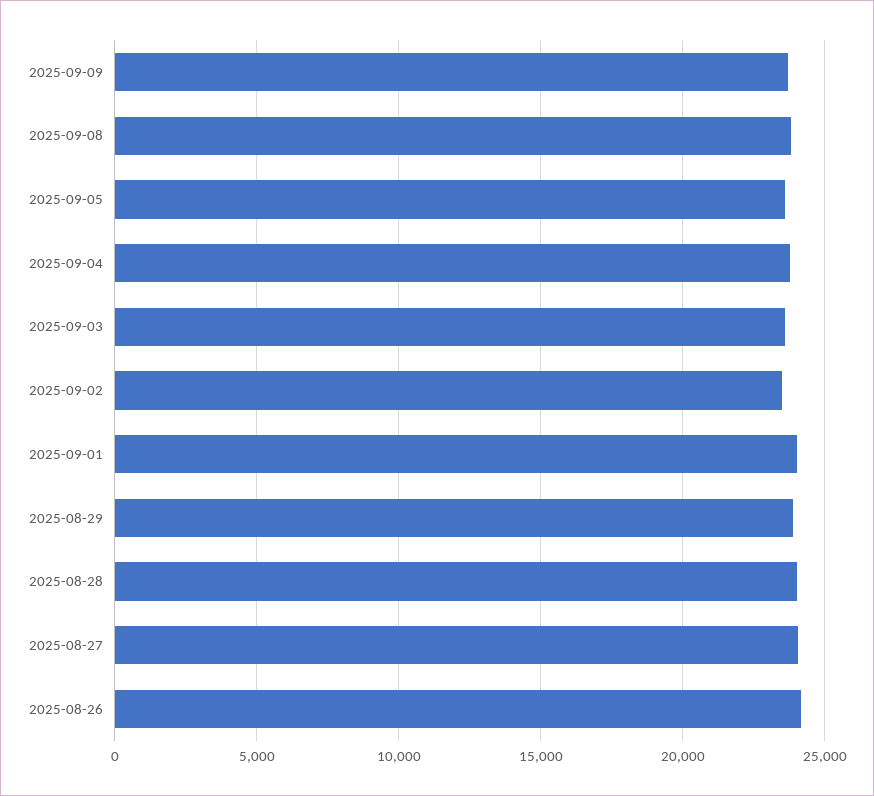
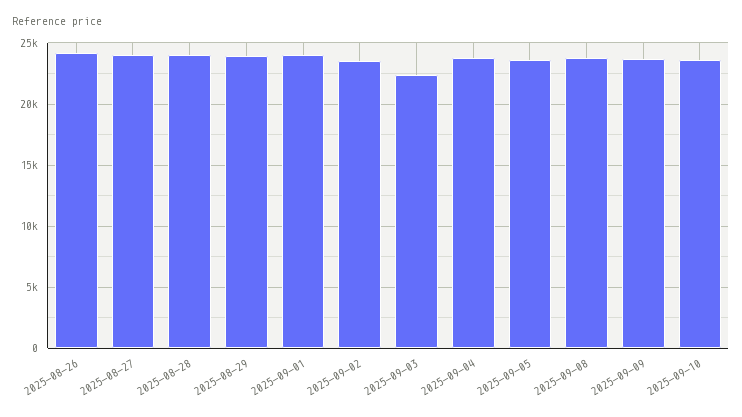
2025-09-03: 23500 -> 22500
2025-09-10: none -> 23500

